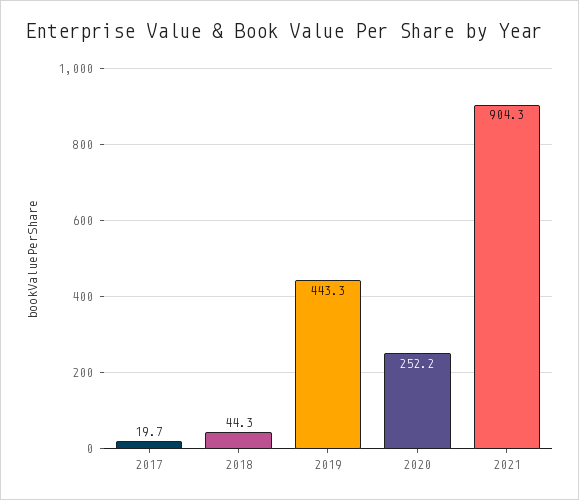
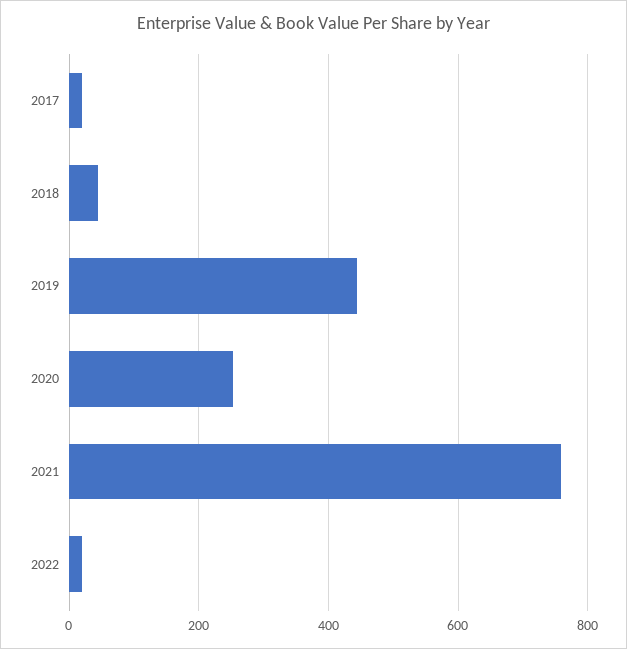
2021: 904.3 -> 760
2022: none -> 20

